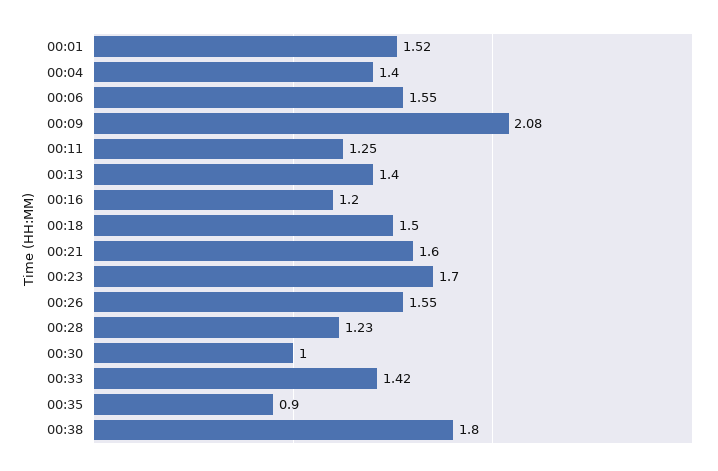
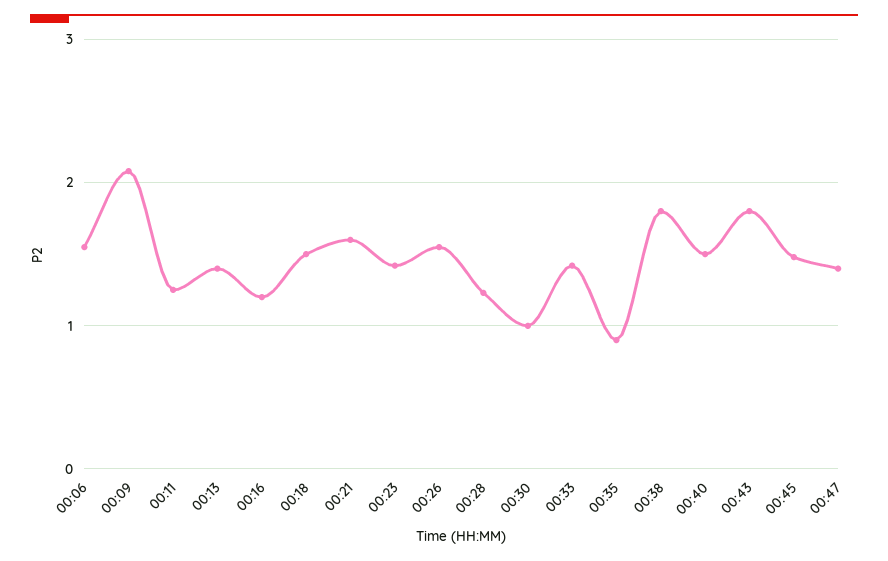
00:01: 1.52 -> none
00:04: 1.4 -> none
00:23: 1.7 -> 1.4
00:40: none -> 1.5
00:43: none -> 1.8
00:45: none -> 1.5
00:47: none -> 1.4

